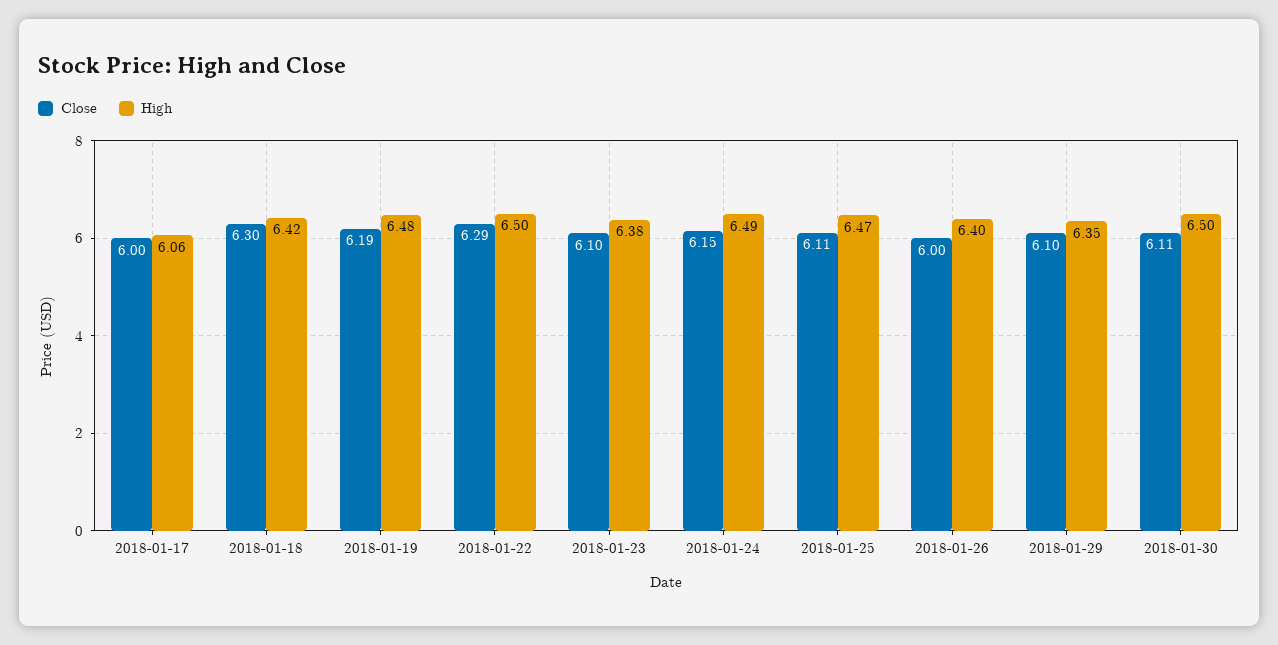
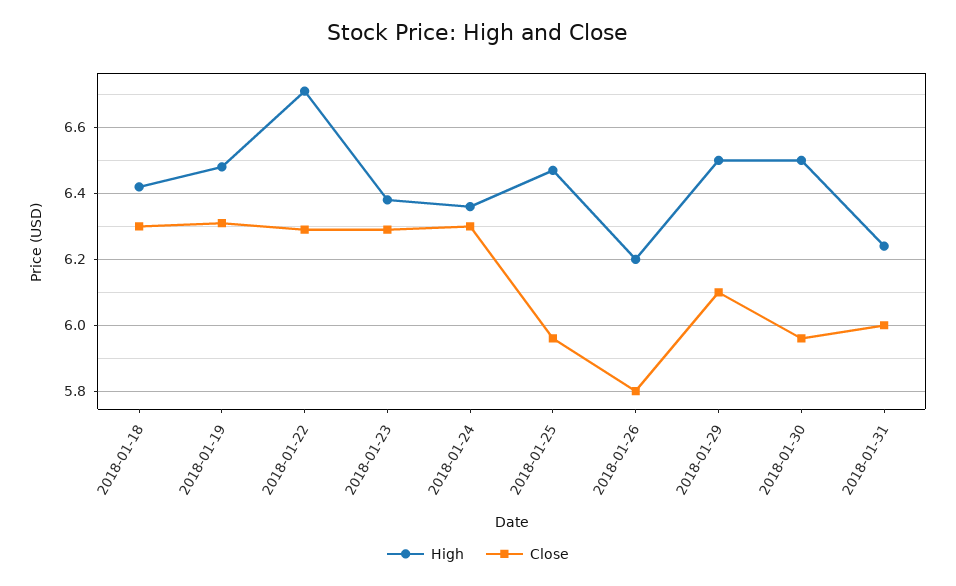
Close, 2018-01-17: 6 -> none
High, 2018-01-17: 6.06 -> none
Close, 2018-01-19: 6.19 -> 6.3
High, 2018-01-22: 6.5 -> 6.7
Close, 2018-01-23: 6.1 -> 6.3
Close, 2018-01-24: 6.15 -> 6.3
High, 2018-01-24: 6.49 -> 6.35
Close, 2018-01-25: 6.11 -> 5.95
Close, 2018-01-26: 6 -> 5.8
High, 2018-01-26: 6.4 -> 6.2
High, 2018-01-29: 6.35 -> 6.5
Close, 2018-01-30: 6.11 -> 5.95
High, 2018-01-31: none -> 6.25
Close, 2018-01-31: none -> 6

